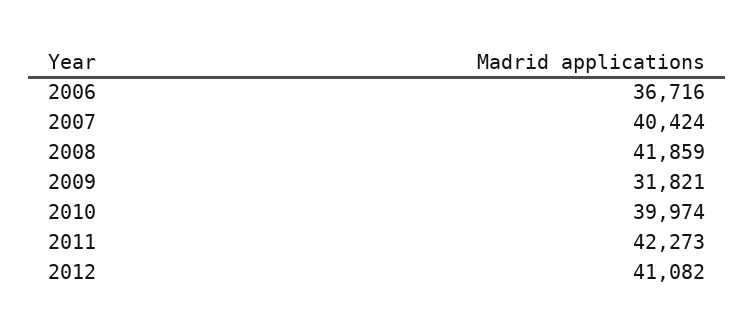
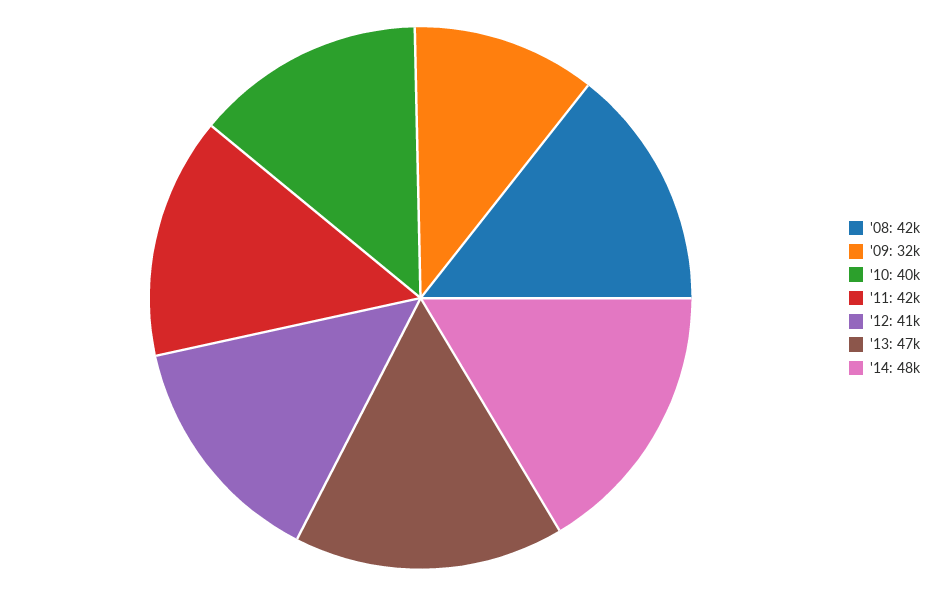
2006: 36716 -> none
2007: 40424 -> none
'13: none -> 47000
'14: none -> 48000

